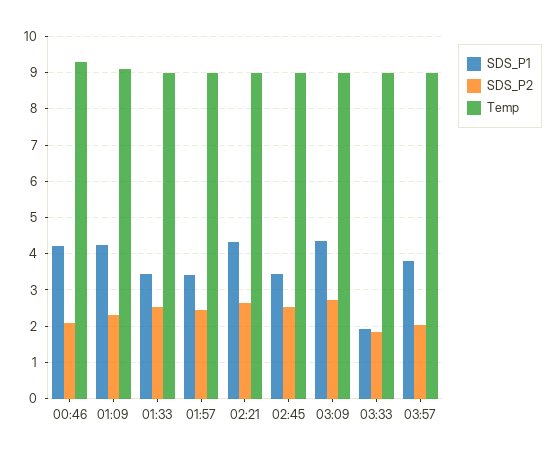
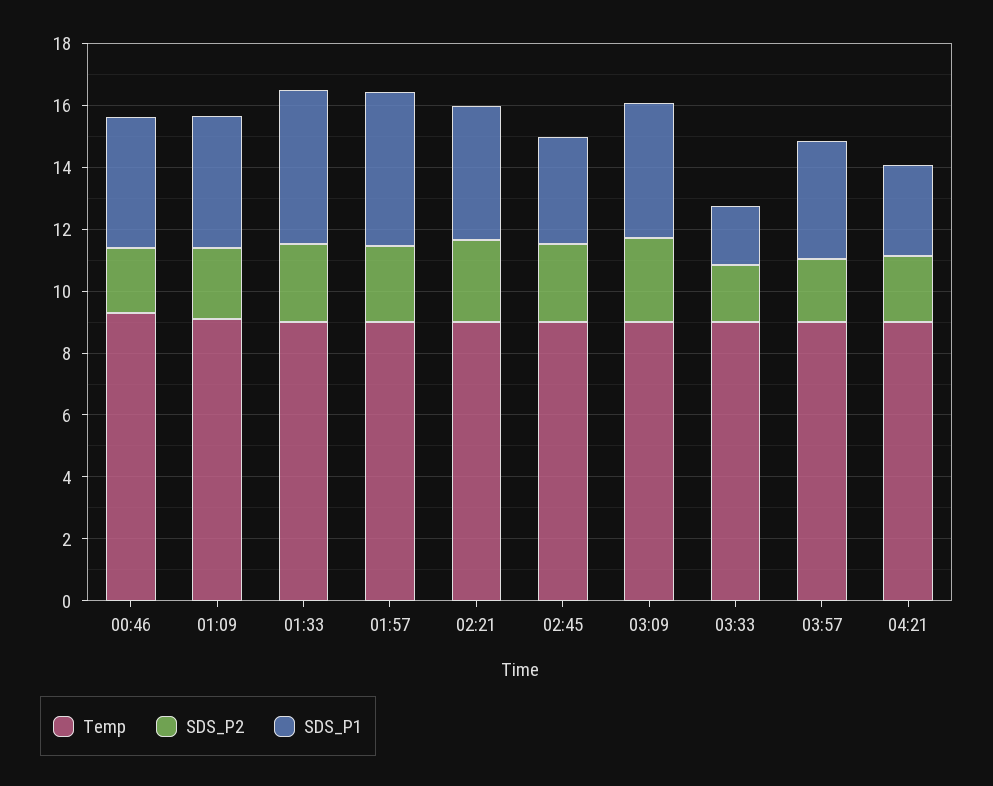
SDS_P1, 01:33: 3.4 -> 5
SDS_P1, 01:57: 3.4 -> 5
Temp, 04:21: none -> 9
SDS_P2, 04:21: none -> 2
SDS_P1, 04:21: none -> 3

